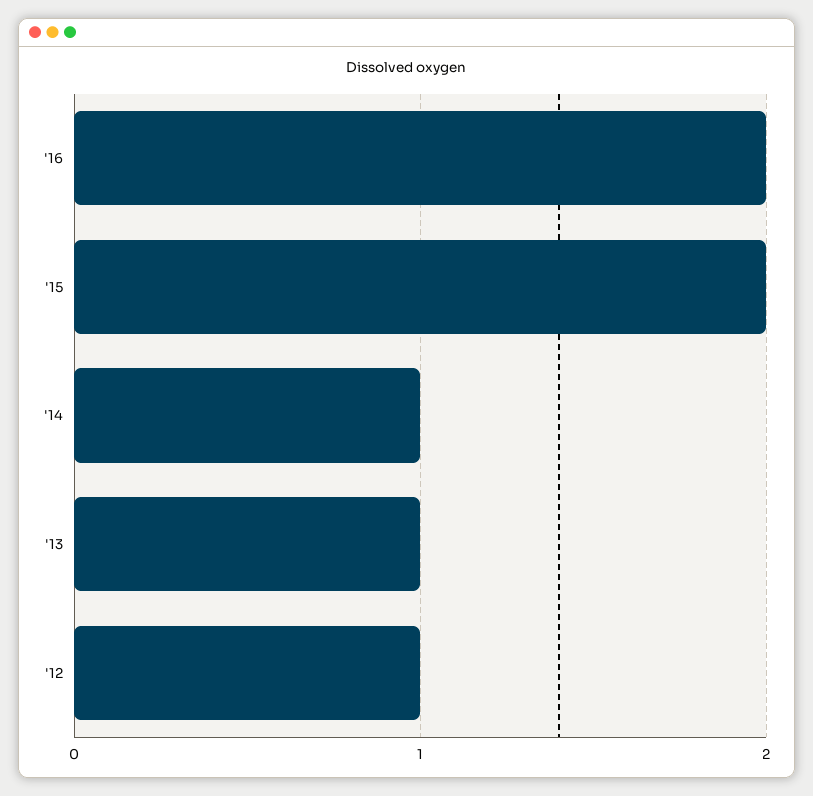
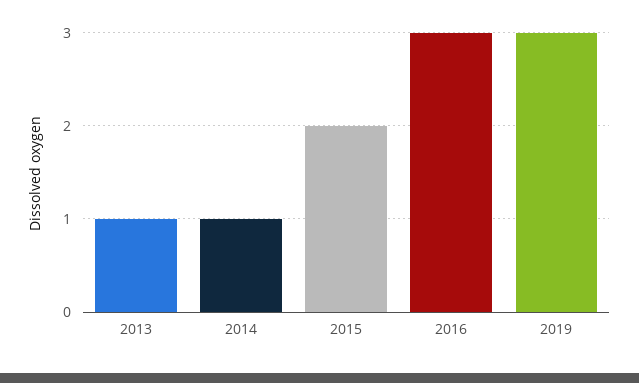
'16: 2 -> 3
'12: 1 -> none
2019: none -> 3

